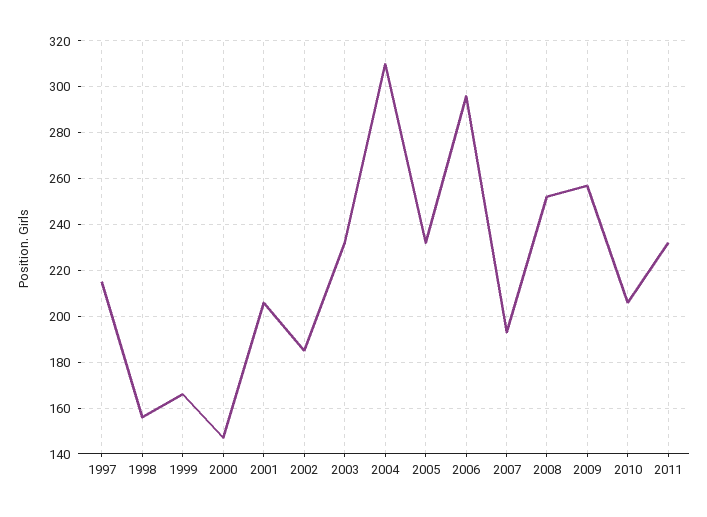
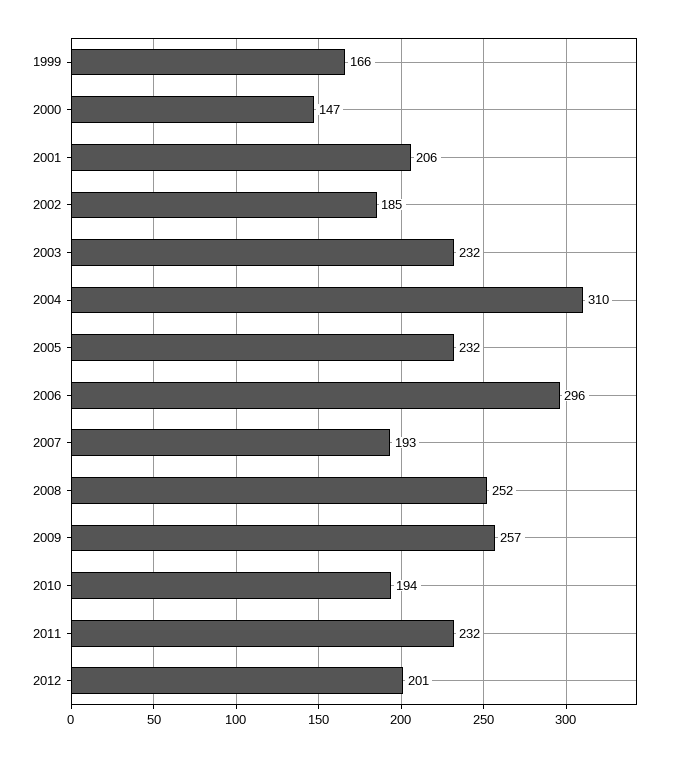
1997: 215 -> none
1998: 155 -> none
2010: 205 -> 194
2012: none -> 201

